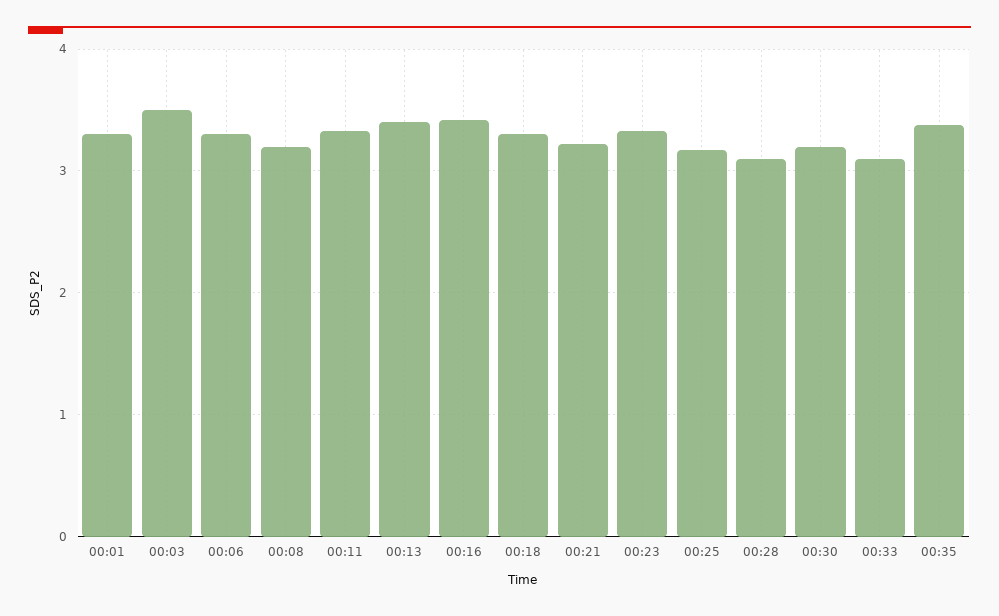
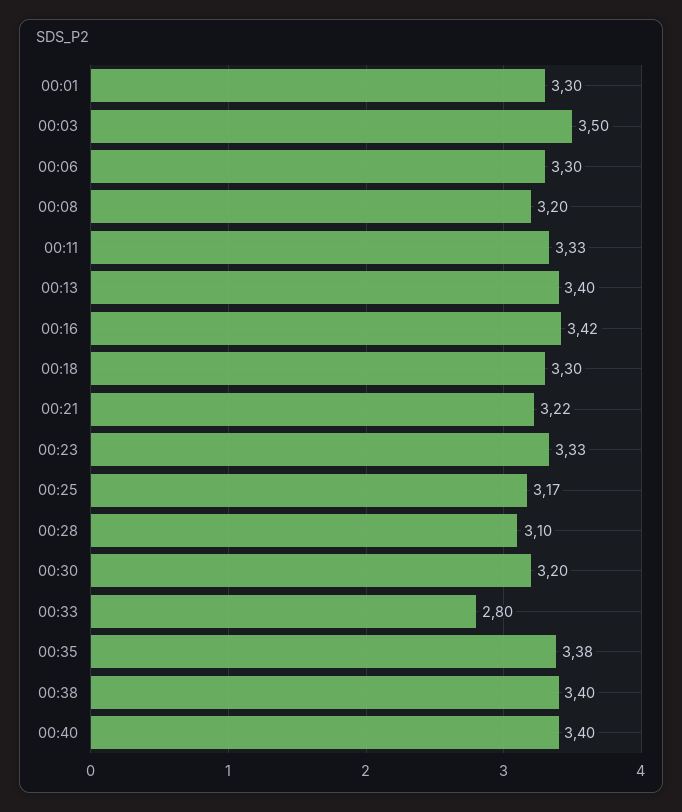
00:33: 3.1 -> 2.8
00:38: none -> 3.4
00:40: none -> 3.4

